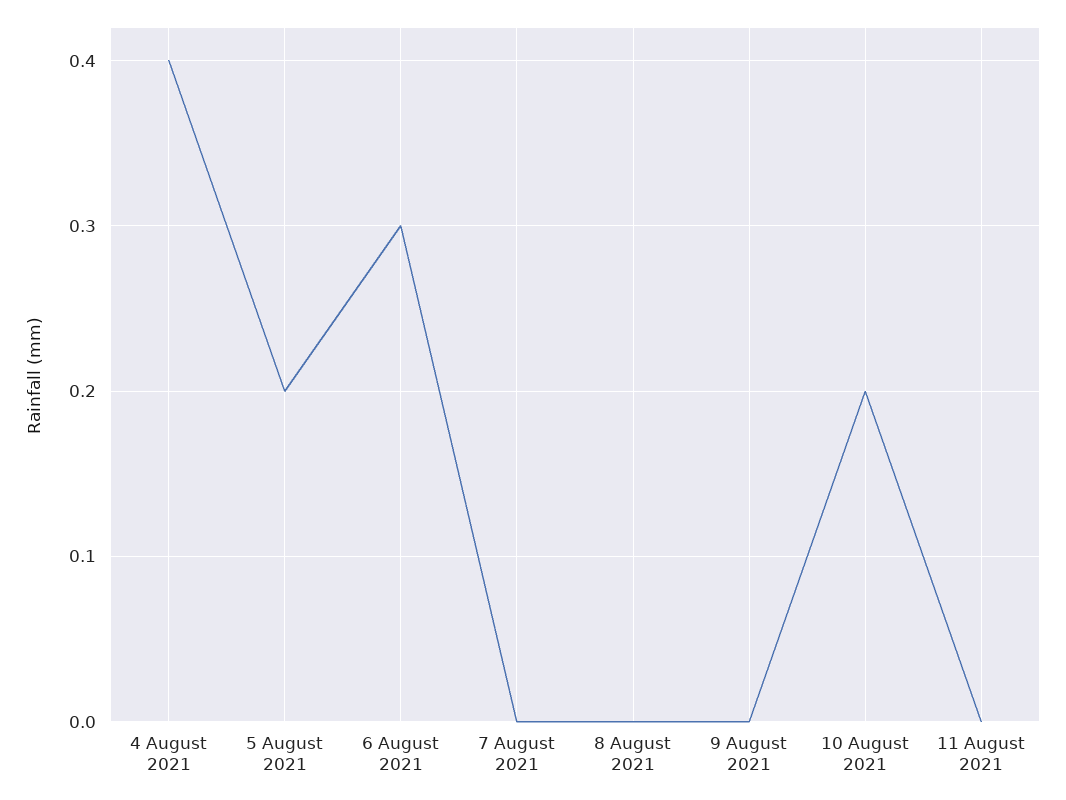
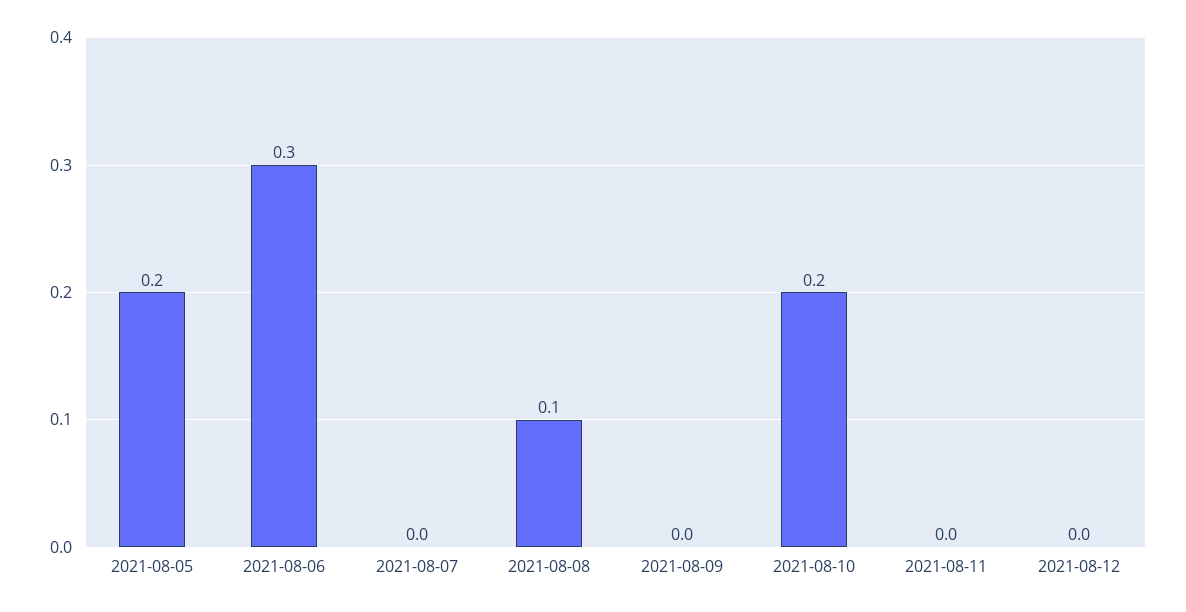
4 August 2021: 0.4 -> none
8 August 2021: 0 -> 0.1
2021-08-12: none -> 0

